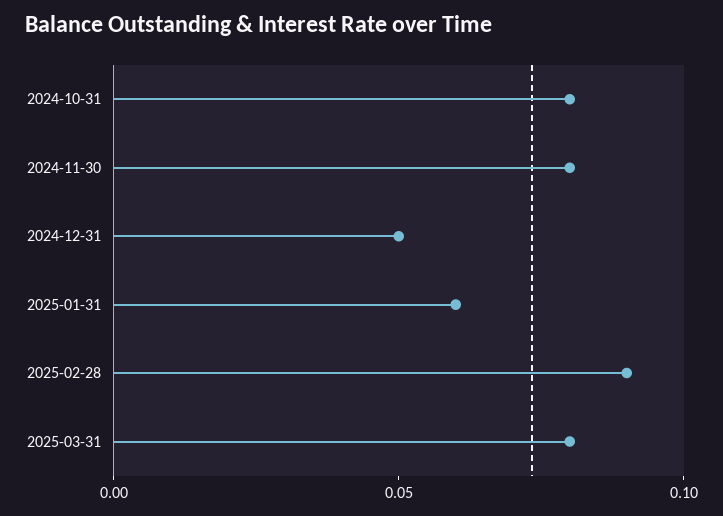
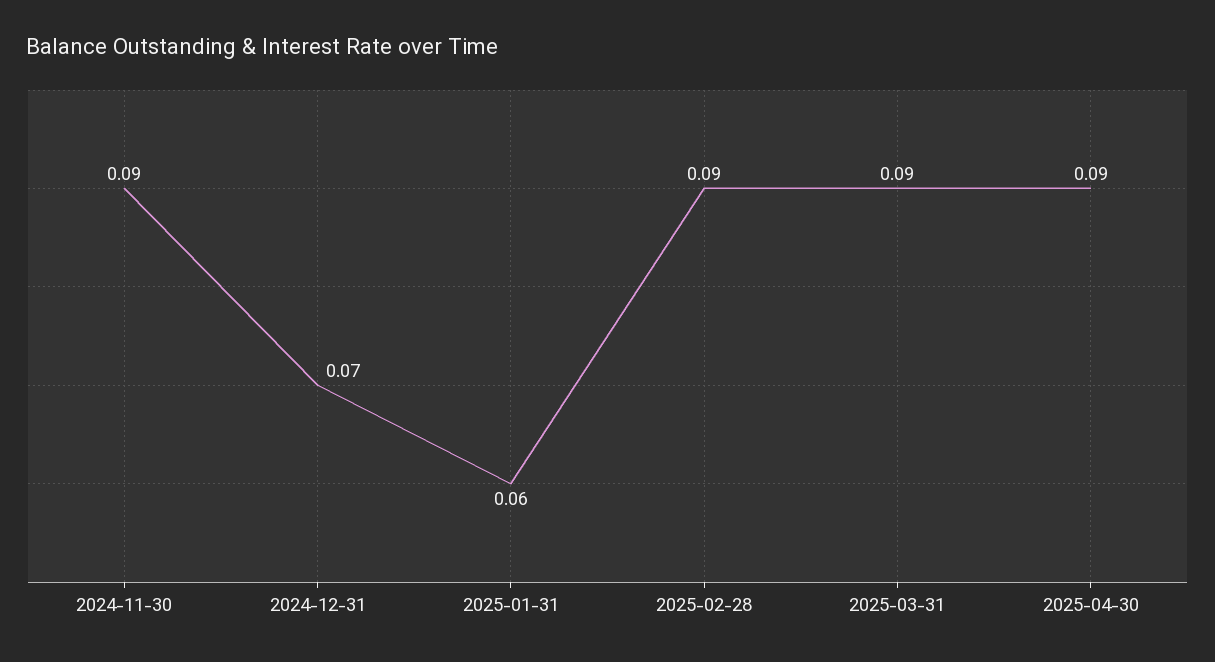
2024-10-31: 0.08 -> none
2024-11-30: 0.08 -> 0.09
2024-12-31: 0.05 -> 0.07
2025-03-31: 0.08 -> 0.09
2025-04-30: none -> 0.09

